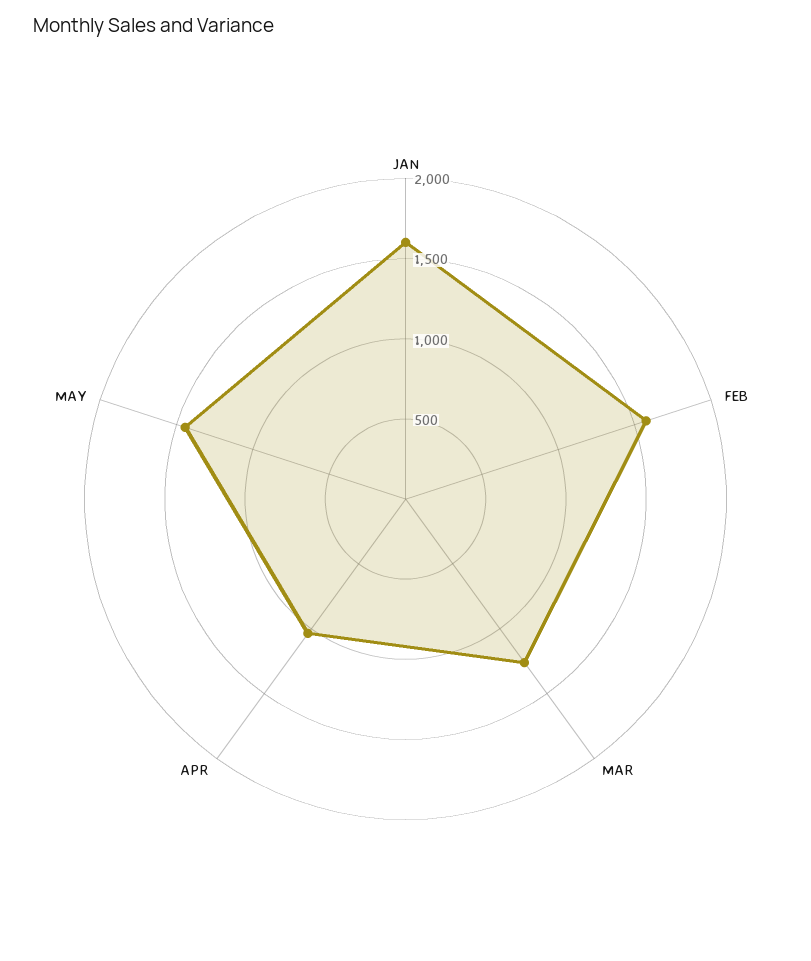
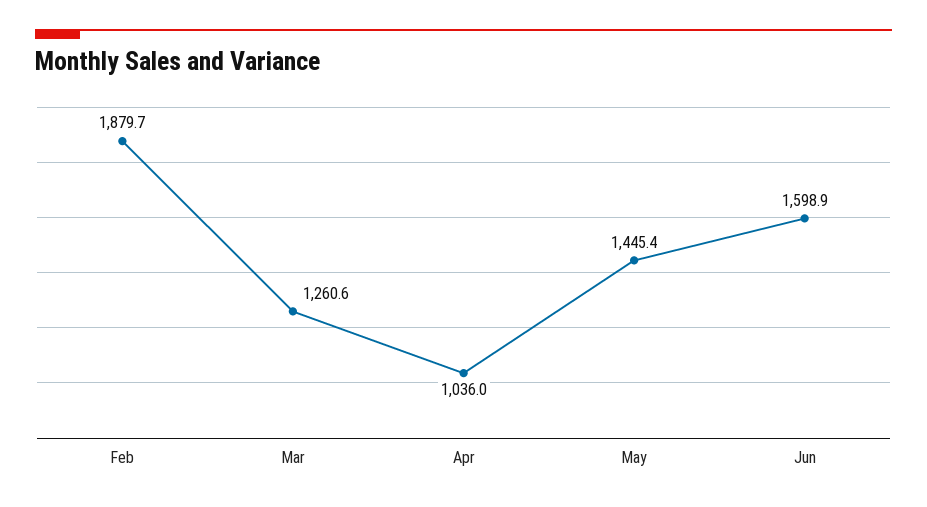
JAN: 1600 -> none
FEB: 1600 -> 1879.7
Jun: none -> 1598.9

